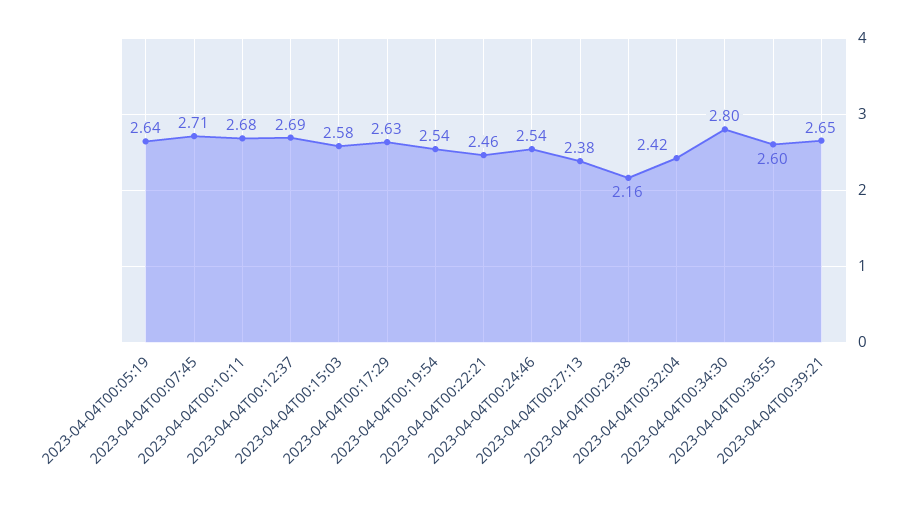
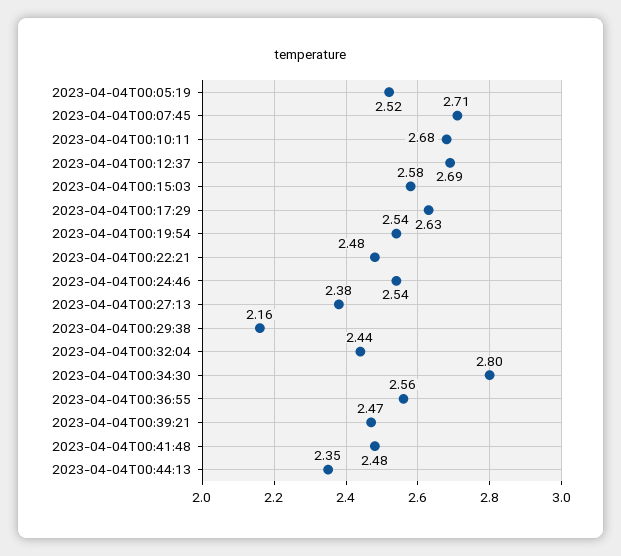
2023-04-04T00:05:19: 2.64 -> 2.52
2023-04-04T00:22:21: 2.46 -> 2.48
2023-04-04T00:32:04: 2.42 -> 2.44
2023-04-04T00:36:55: 2.6 -> 2.56
2023-04-04T00:39:21: 2.65 -> 2.47
2023-04-04T00:41:48: none -> 2.48
2023-04-04T00:44:13: none -> 2.35

